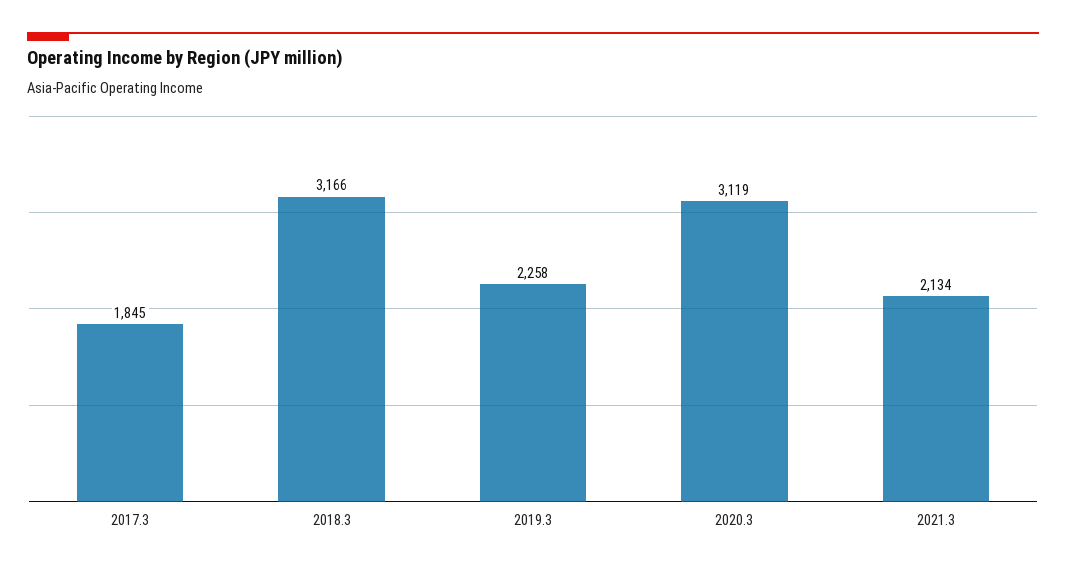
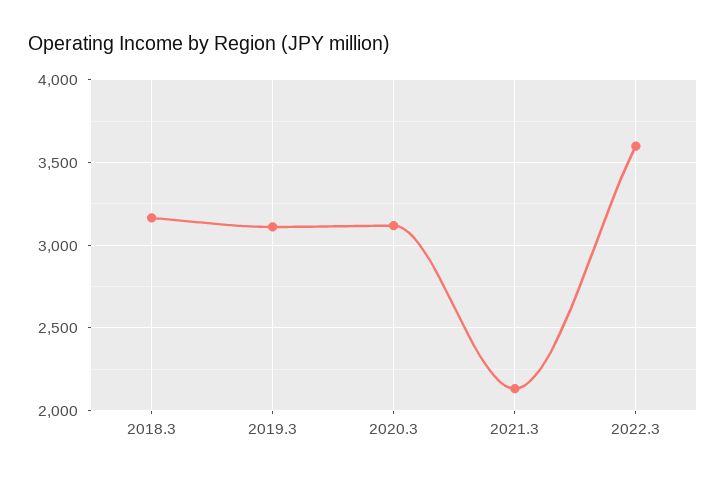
2017.3: 1845 -> none
2019.3: 2258 -> 3100
2022.3: none -> 3600

